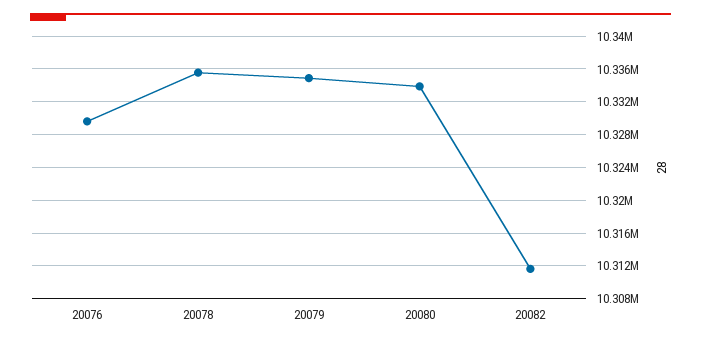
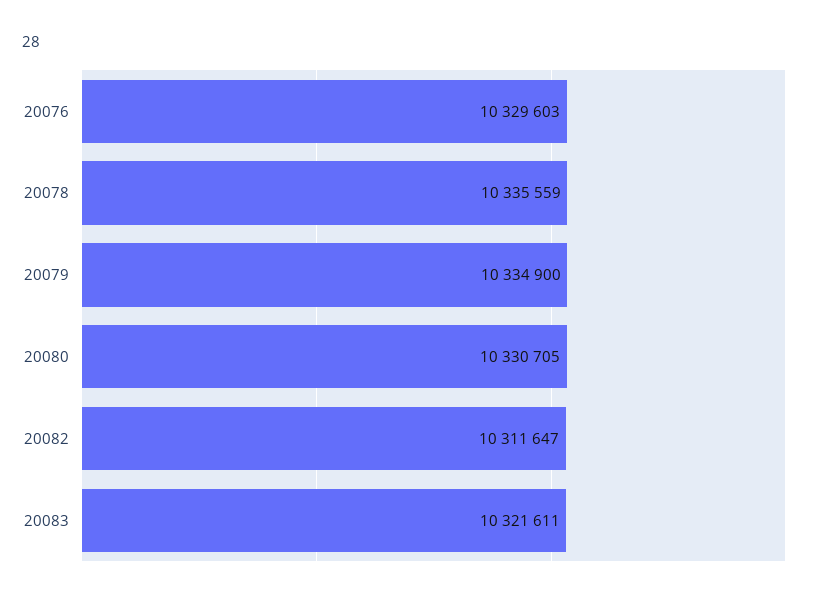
20080: 10334000 -> 10330705
20083: none -> 10321611

